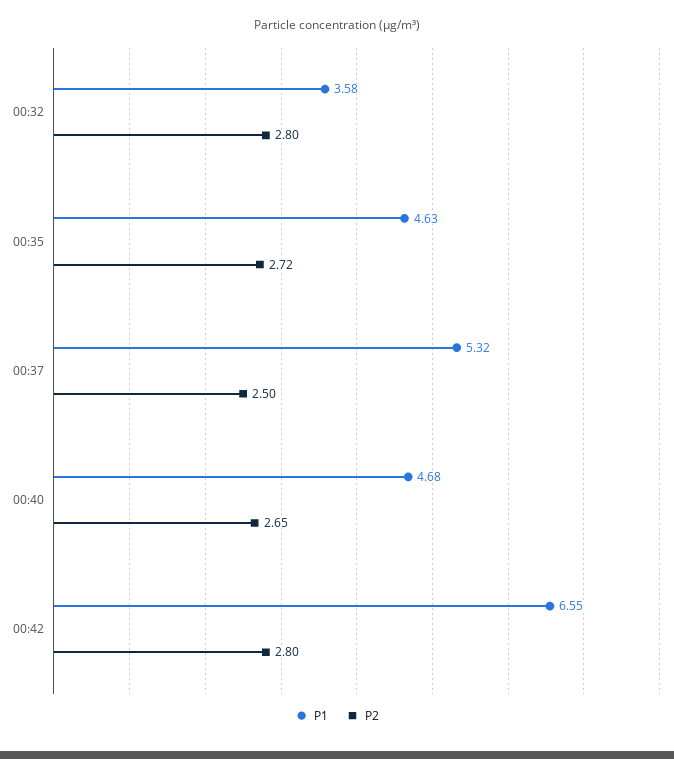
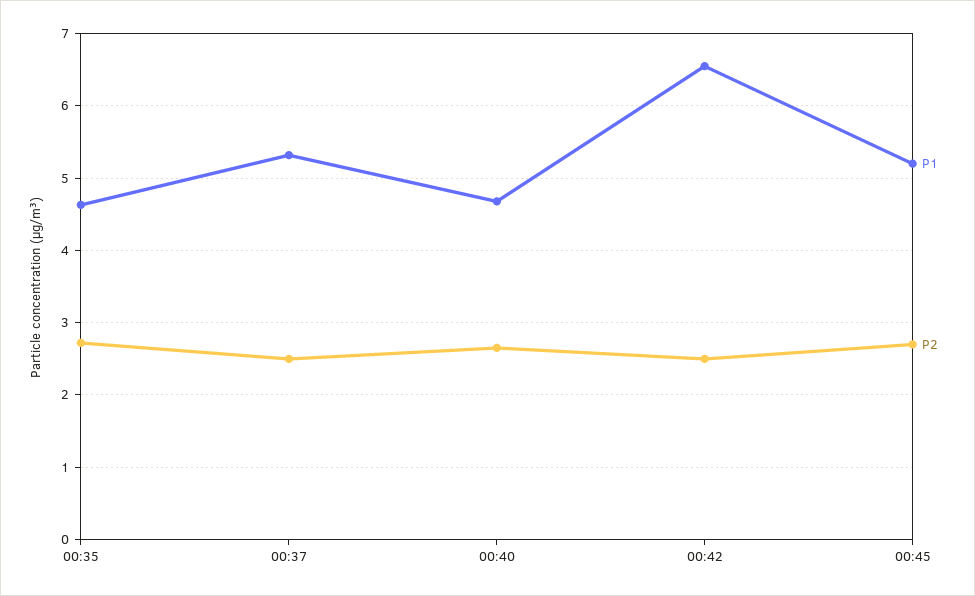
P1, 00:32: 3.58 -> none
P2, 00:32: 2.8 -> none
P2, 00:42: 2.8 -> 2.5
P1, 00:45: none -> 5.2
P2, 00:45: none -> 2.7

